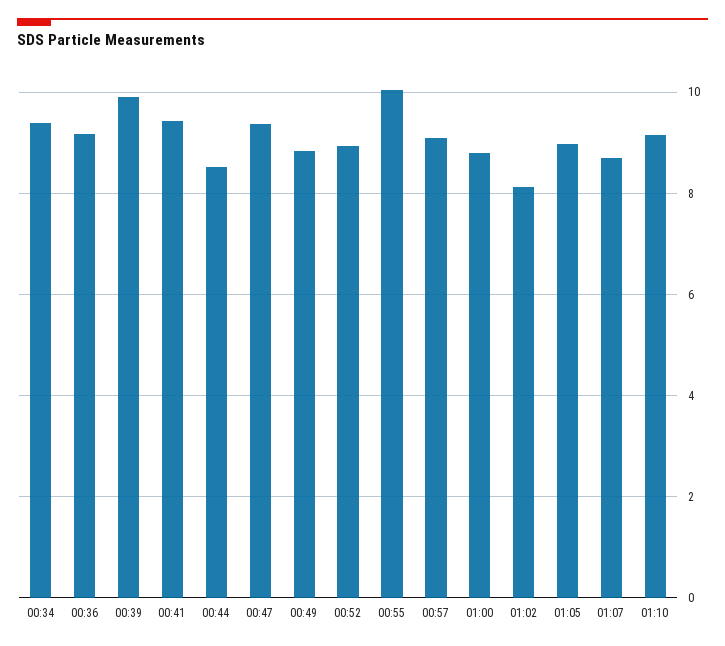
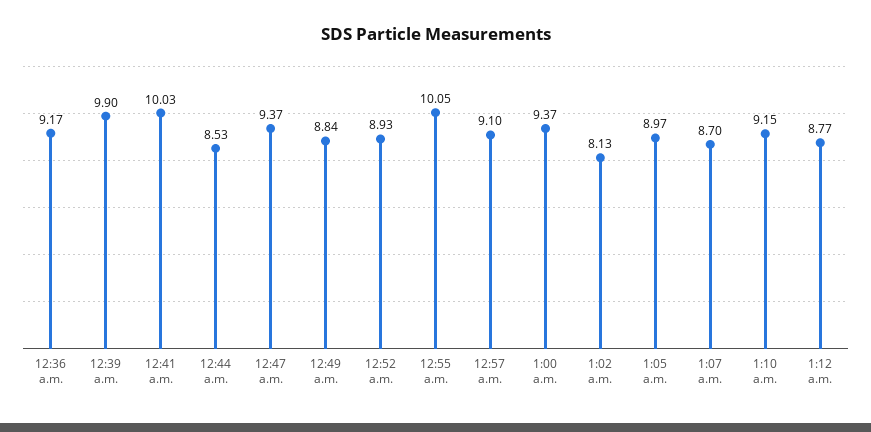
00:34: 9.4 -> none
00:41: 9.4 -> 10.03
01:00: 8.8 -> 9.37
1:12 a.m.: none -> 8.77

